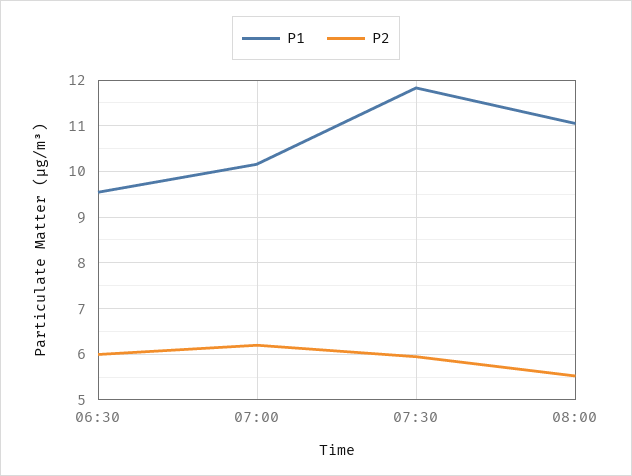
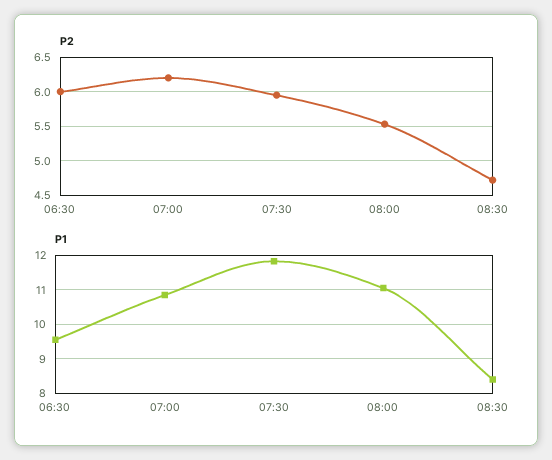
P1, 07:00: 10.2 -> 10.8
P2, 08:30: none -> 4.7
P1, 08:30: none -> 8.4

